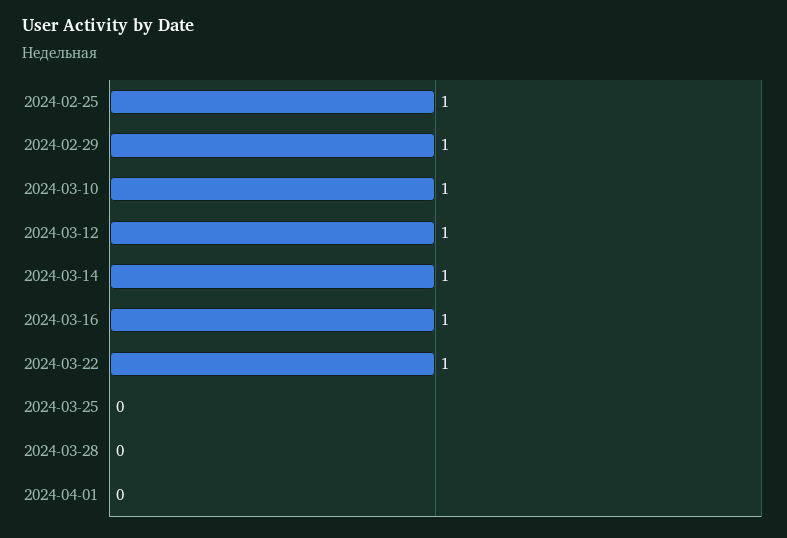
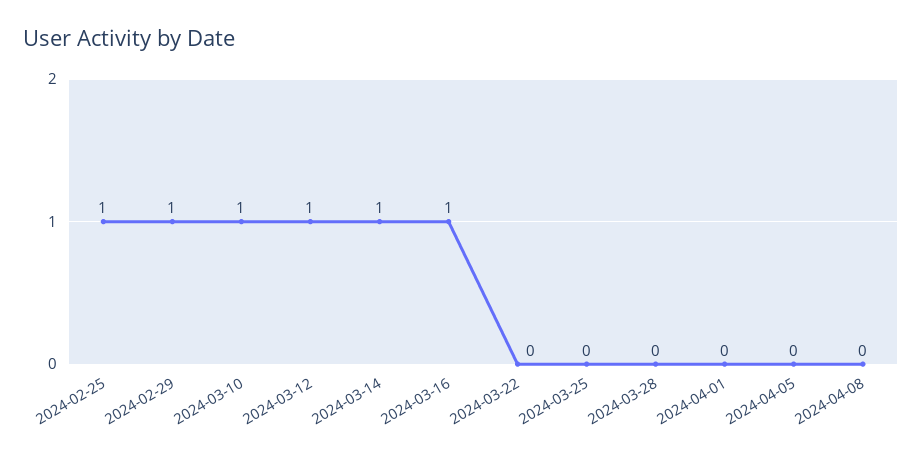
2024-03-22: 1 -> 0
2024-04-05: none -> 0
2024-04-08: none -> 0

